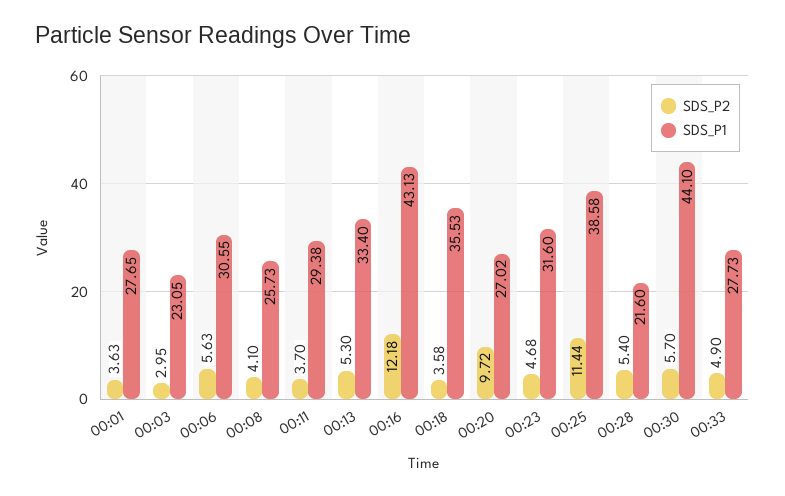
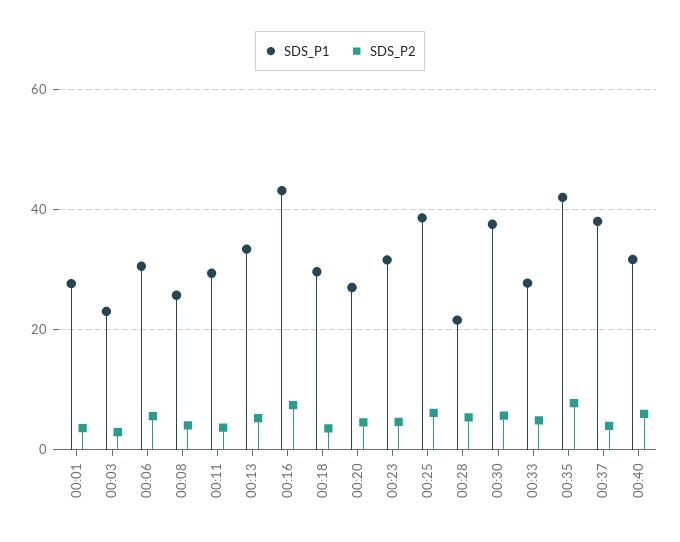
SDS_P2, 00:16: 12.18 -> 8
SDS_P1, 00:18: 35.53 -> 30
SDS_P2, 00:20: 9.72 -> 4
SDS_P2, 00:25: 11.44 -> 6
SDS_P1, 00:30: 44.1 -> 38
SDS_P1, 00:35: none -> 42
SDS_P2, 00:35: none -> 8
SDS_P1, 00:37: none -> 38
SDS_P2, 00:37: none -> 4
SDS_P1, 00:40: none -> 32
SDS_P2, 00:40: none -> 6

